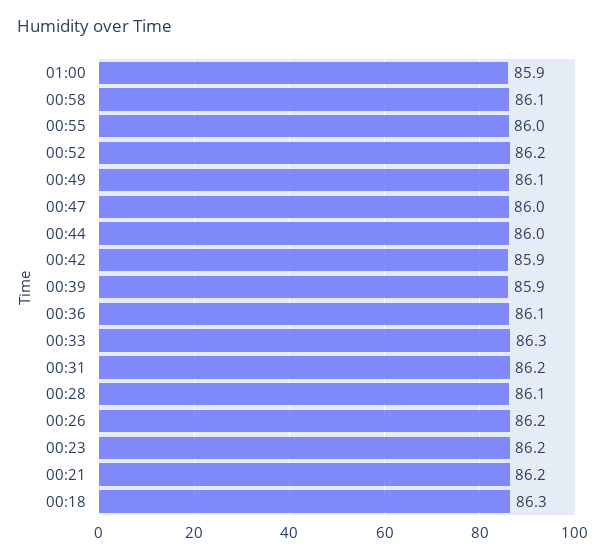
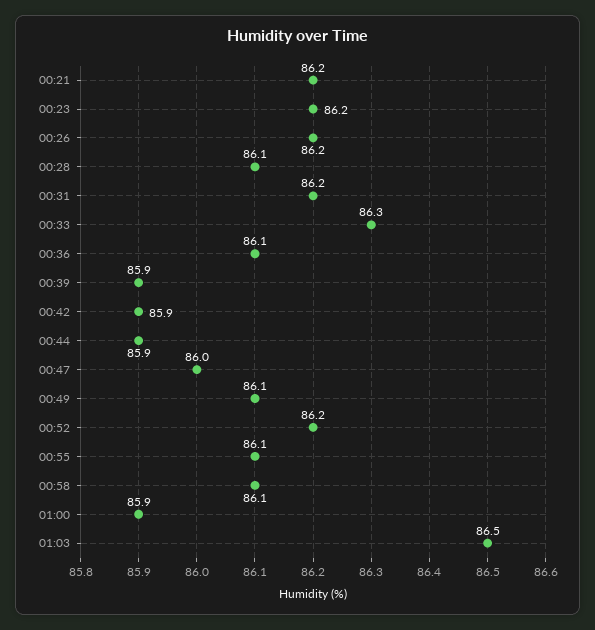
00:55: 86 -> 86.1
00:44: 86 -> 85.9
00:18: 86.3 -> none
01:03: none -> 86.5

